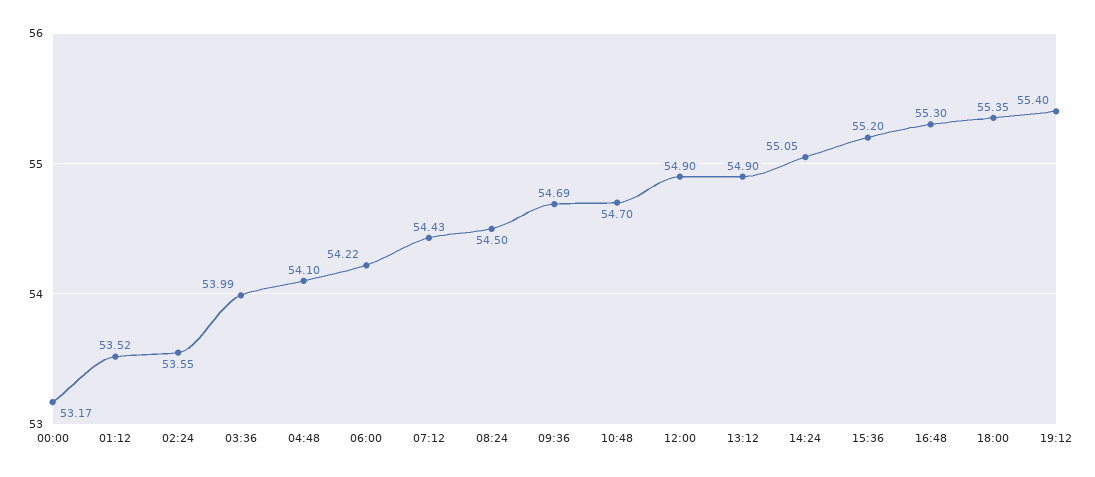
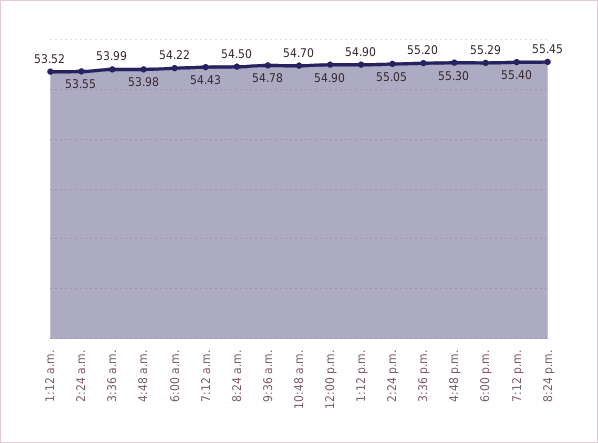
00:00: 53.17 -> none
04:48: 54.1 -> 53.98
09:36: 54.69 -> 54.78
18:00: 55.35 -> 55.29
8:24 p.m.: none -> 55.45

